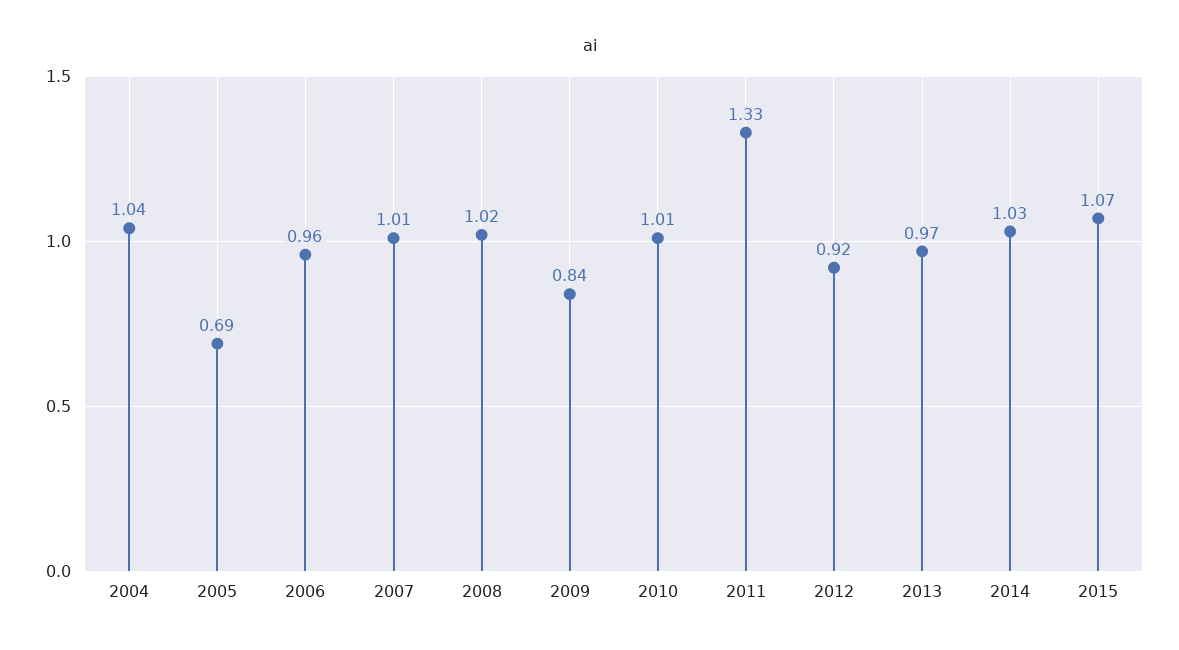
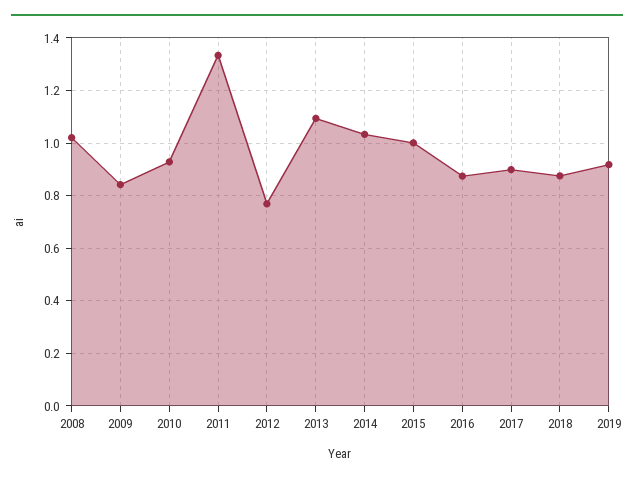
2004: 1.04 -> none
2005: 0.69 -> none
2006: 0.96 -> none
2007: 1.01 -> none
2010: 1.01 -> 0.925
2012: 0.92 -> 0.775
2013: 0.97 -> 1.1
2015: 1.07 -> 1
2016: none -> 0.875
2017: none -> 0.9
2018: none -> 0.875
2019: none -> 0.925

